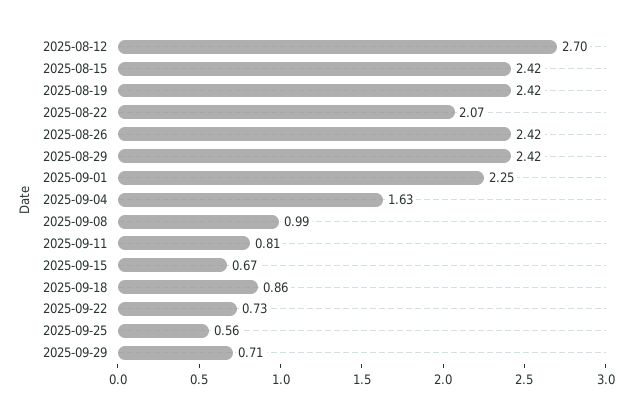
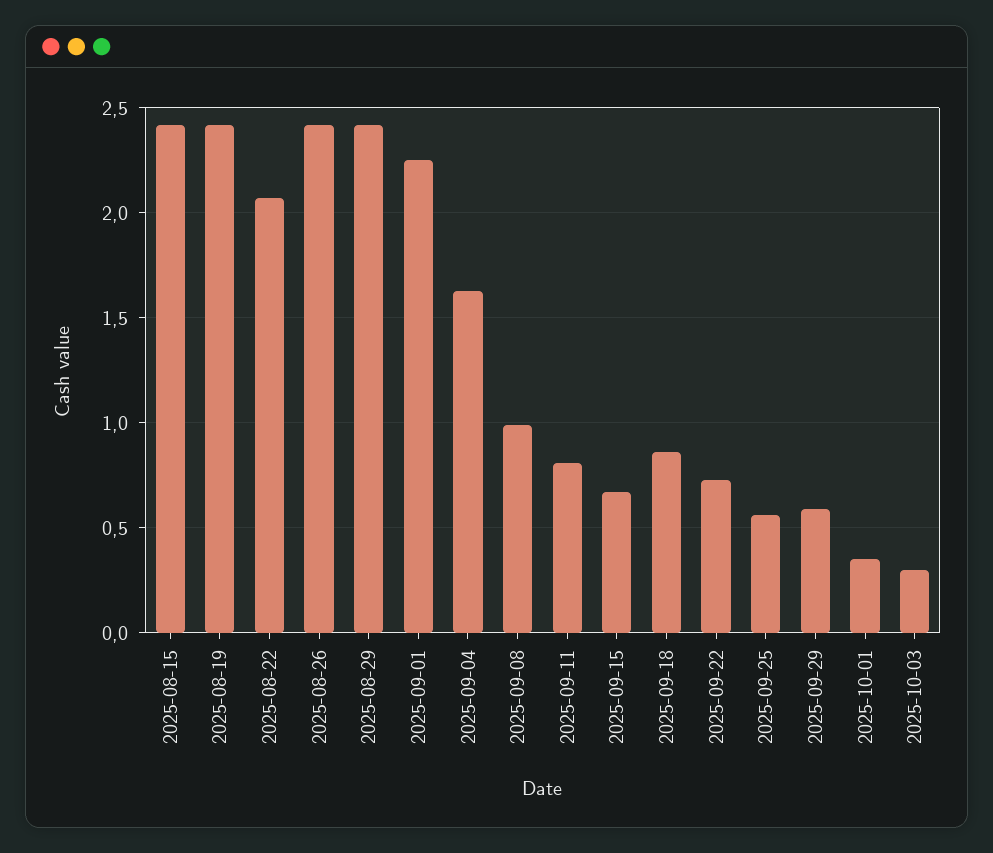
2025-08-12: 2.7 -> none
2025-09-29: 0.71 -> 0.6
2025-10-01: none -> 0.35
2025-10-03: none -> 0.3

